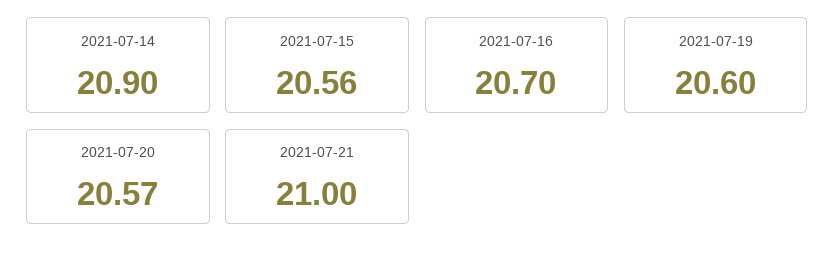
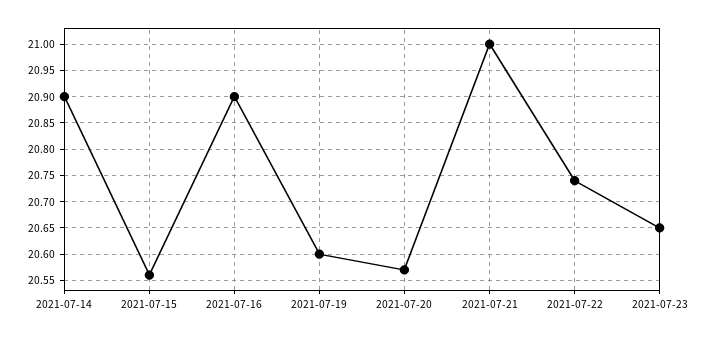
2021-07-16: 20.7 -> 20.9
2021-07-22: none -> 20.75
2021-07-23: none -> 20.65

